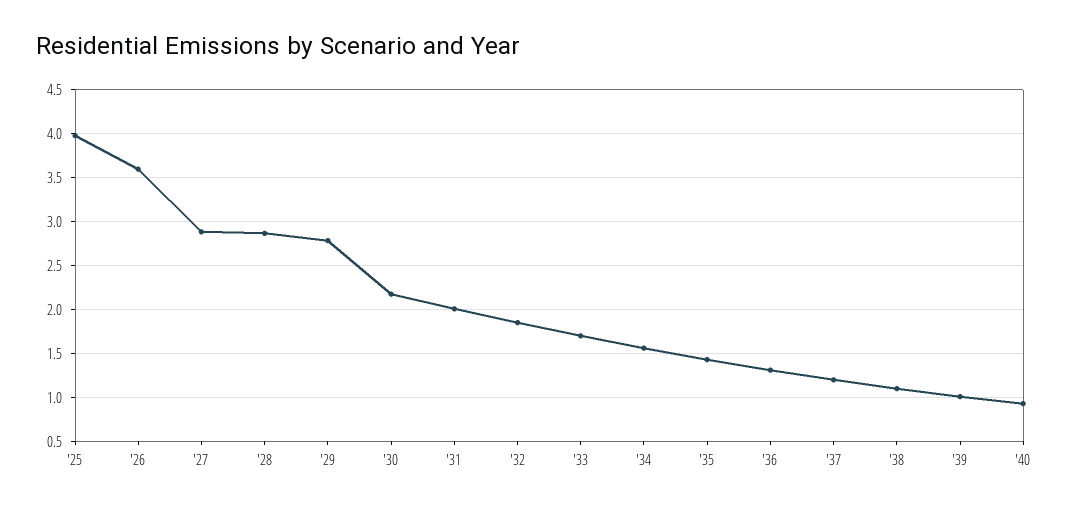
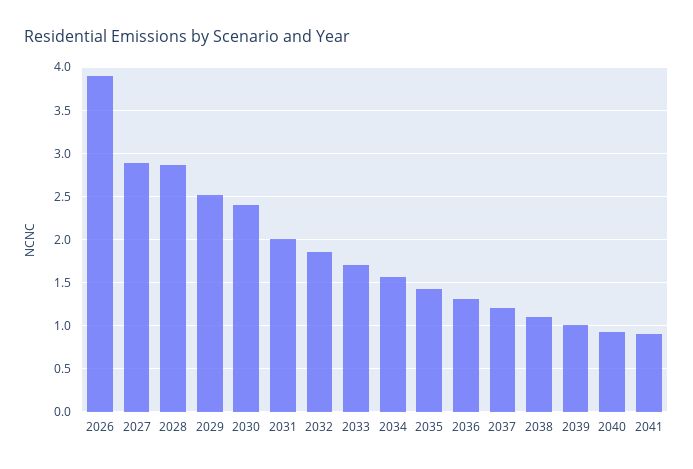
'25: 4 -> none
'26: 3.6 -> 3.9
'29: 2.8 -> 2.5
'30: 2.2 -> 2.4
2041: none -> 0.9

